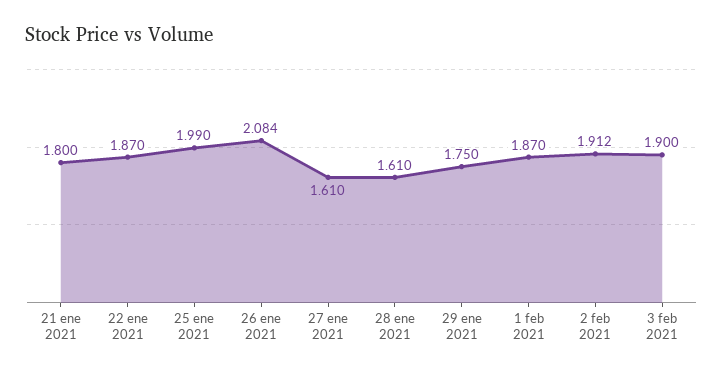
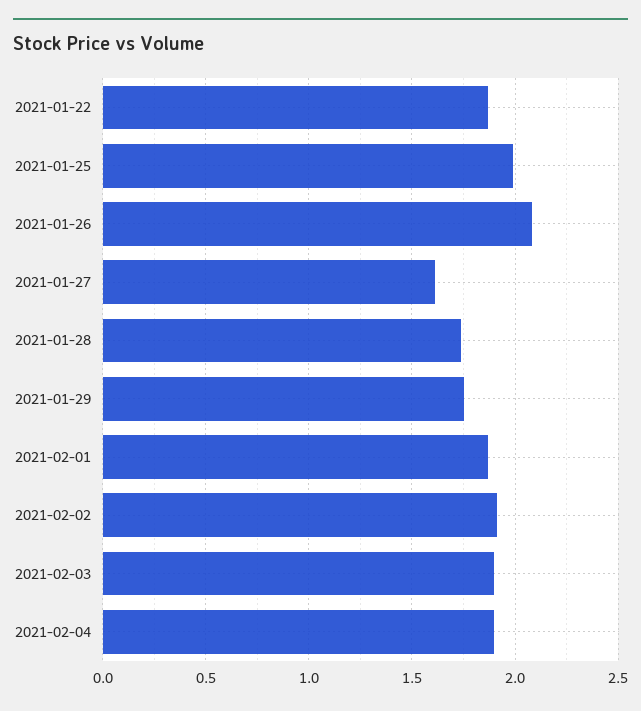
21 ene 2021: 1.8 -> none
28 ene 2021: 1.61 -> 1.75
2021-02-04: none -> 1.9

